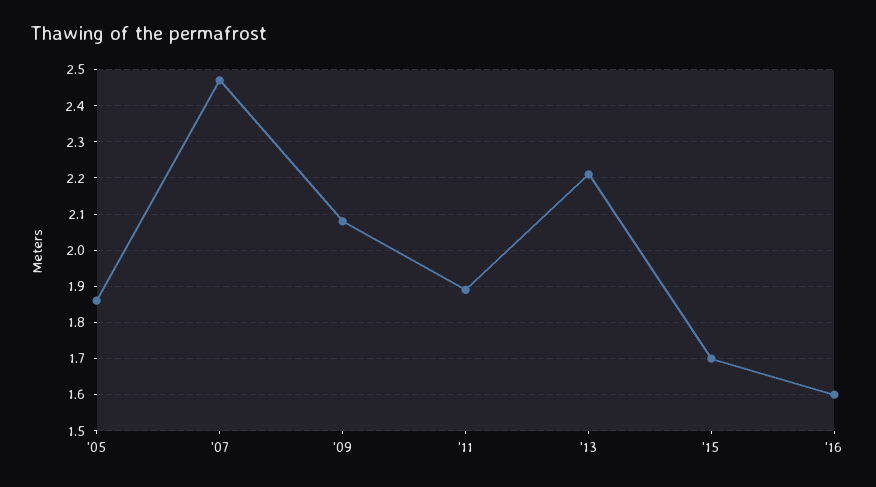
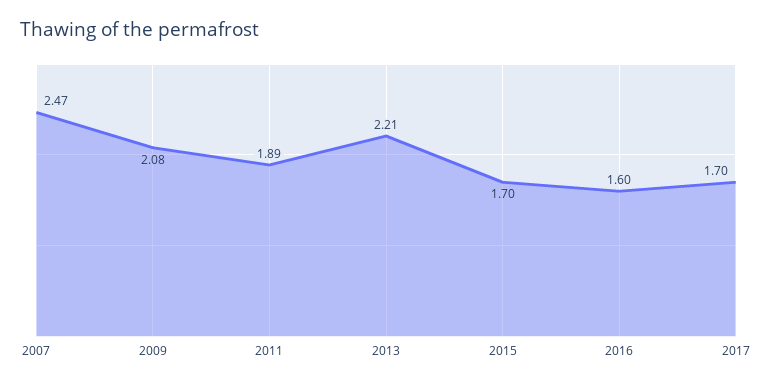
'05: 1.85 -> none
2017: none -> 1.7

